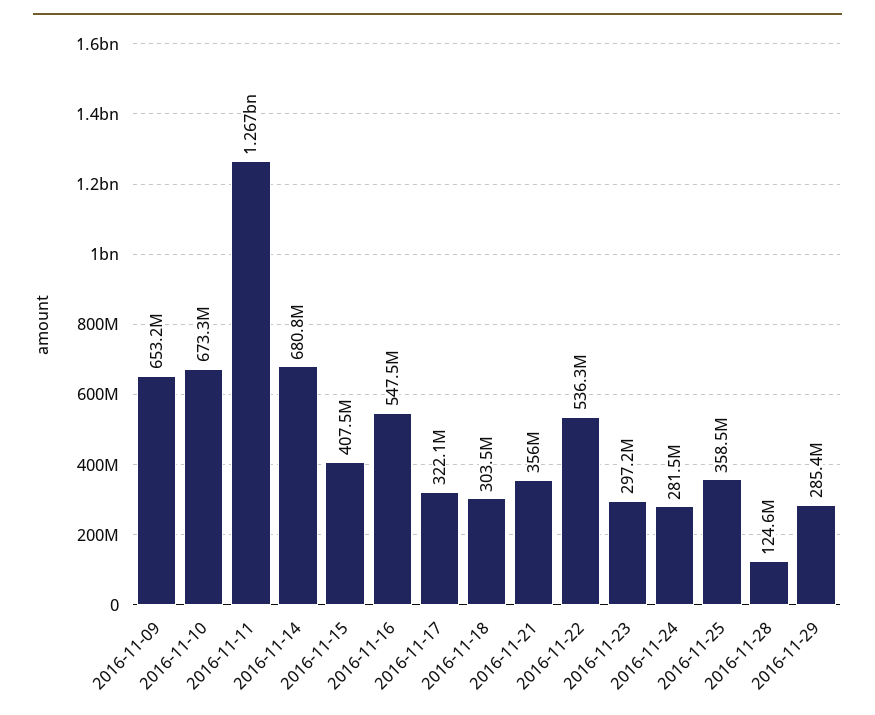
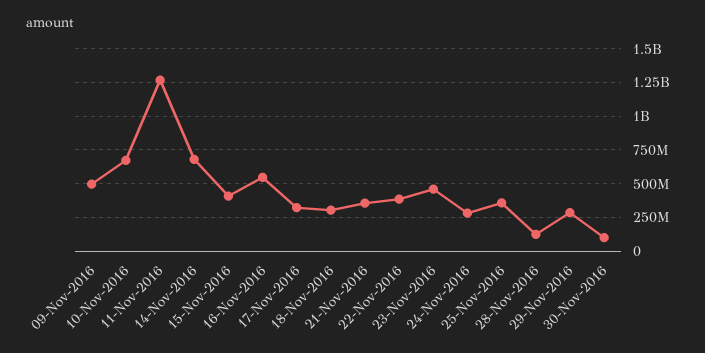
2016-11-09: 653200000 -> 500000000
2016-11-22: 536300000 -> 400000000
2016-11-23: 297200000 -> 450000000
30-Nov-2016: none -> 100000000

